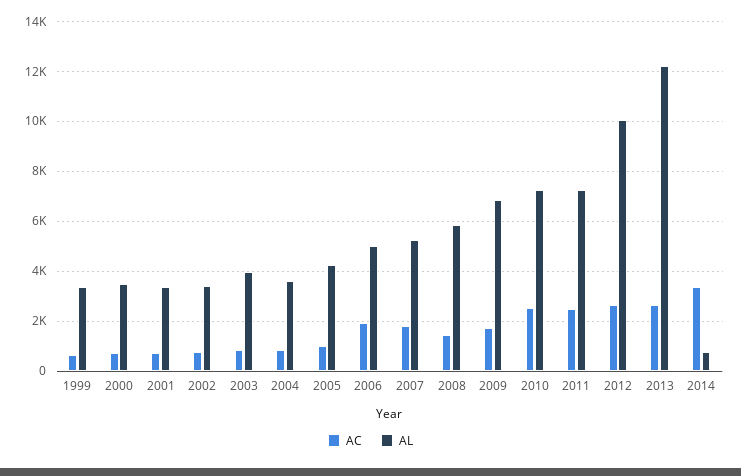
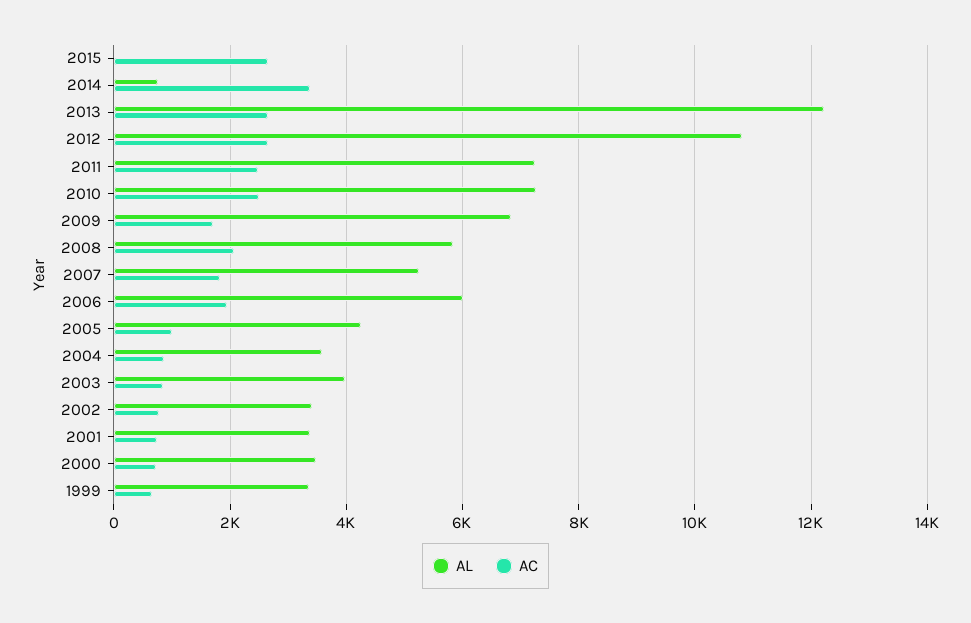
AL, 2006: 5000 -> 6000
AC, 2008: 1500 -> 2000
AL, 2012: 10000 -> 10800
AL, 2015: none -> 0
AC, 2015: none -> 2600

